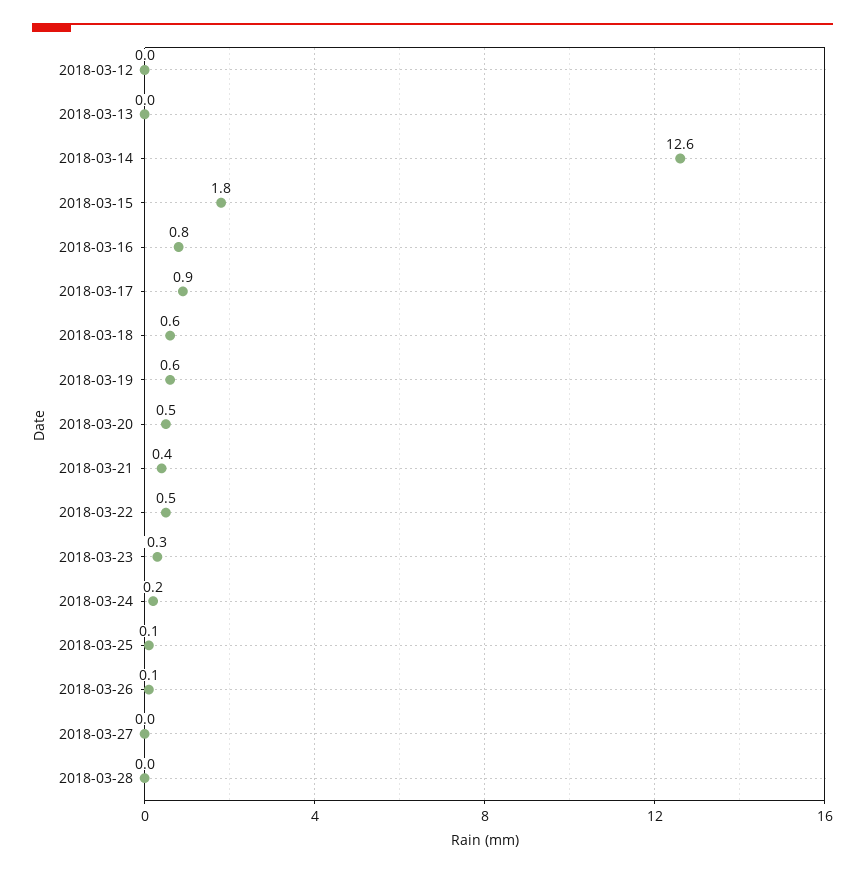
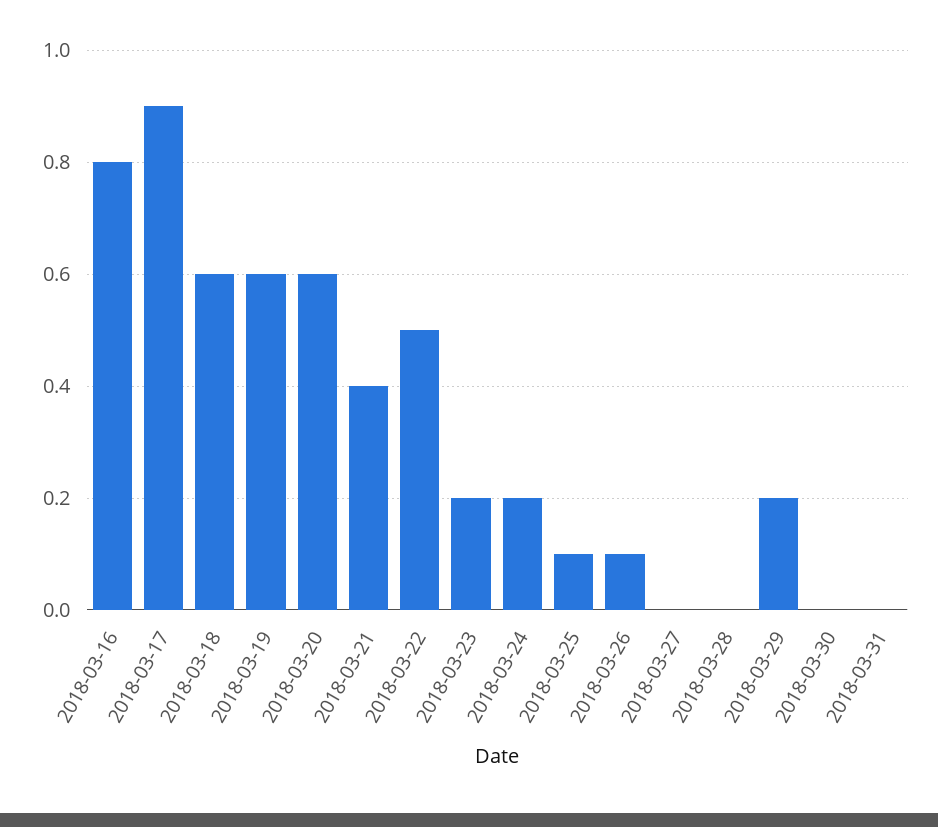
2018-03-12: 0 -> none
2018-03-13: 0 -> none
2018-03-14: 12.6 -> none
2018-03-15: 1.8 -> none
2018-03-20: 0.5 -> 0.6
2018-03-23: 0.3 -> 0.2
2018-03-29: none -> 0.2
2018-03-30: none -> 0
2018-03-31: none -> 0

